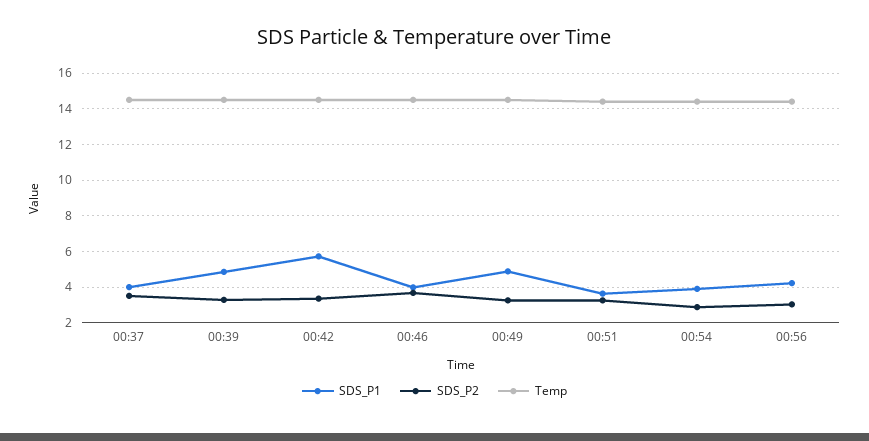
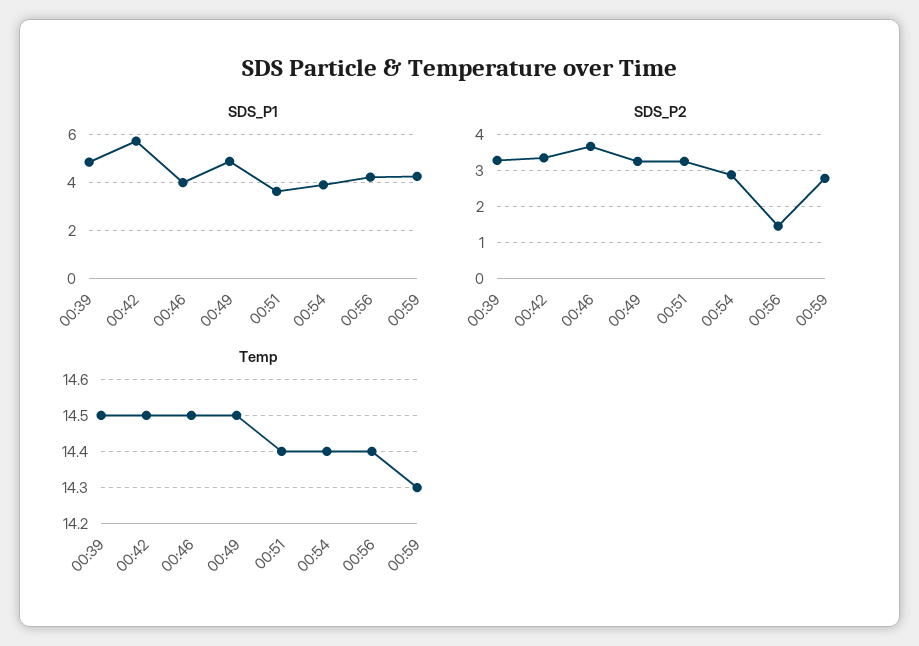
SDS_P1, 00:37: 4 -> none
SDS_P2, 00:37: 3.5 -> none
Temp, 00:37: 14.5 -> none
SDS_P2, 00:56: 3 -> 1.4
SDS_P1, 00:59: none -> 4.25
SDS_P2, 00:59: none -> 2.8
Temp, 00:59: none -> 14.3

